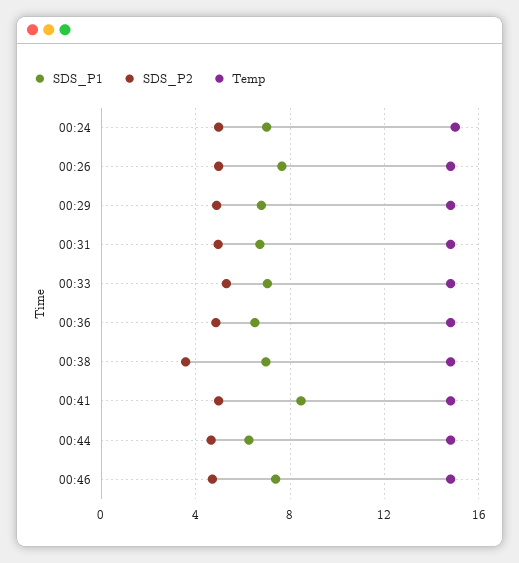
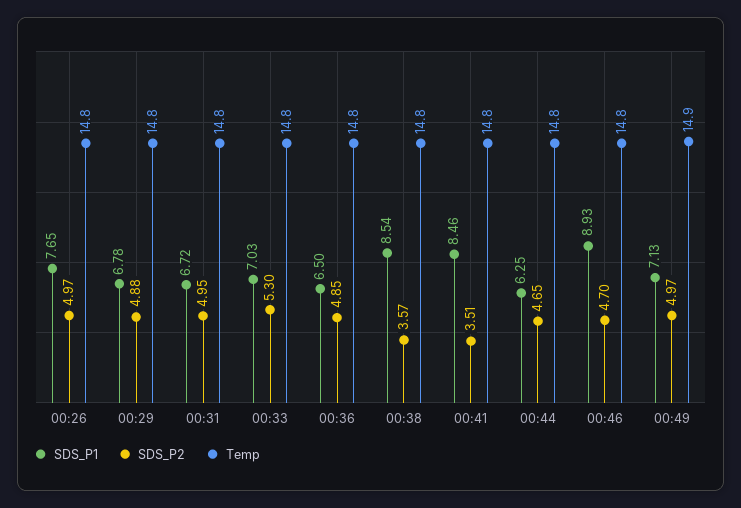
SDS_P1, 00:24: 7 -> none
SDS_P2, 00:24: 5 -> none
Temp, 00:24: 15 -> none
SDS_P1, 00:38: 7 -> 8.54
SDS_P2, 00:41: 5 -> 3.51
SDS_P1, 00:46: 7.5 -> 8.93
SDS_P1, 00:49: none -> 7.13
SDS_P2, 00:49: none -> 4.97
Temp, 00:49: none -> 14.9

